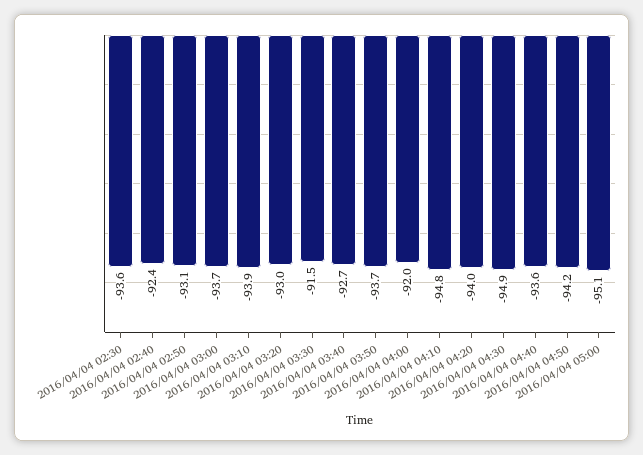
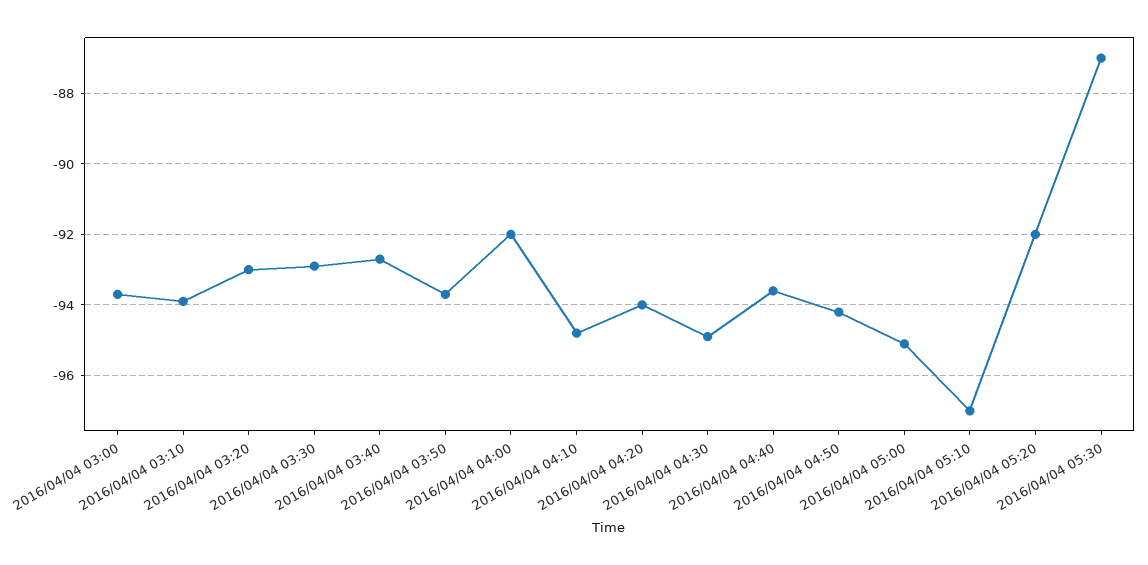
2016/04/04 02:30: -93.6 -> none
2016/04/04 02:40: -92.4 -> none
2016/04/04 02:50: -93.1 -> none
2016/04/04 03:30: -91.5 -> -93
2016/04/04 05:10: none -> -97
2016/04/04 05:20: none -> -92
2016/04/04 05:30: none -> -87

